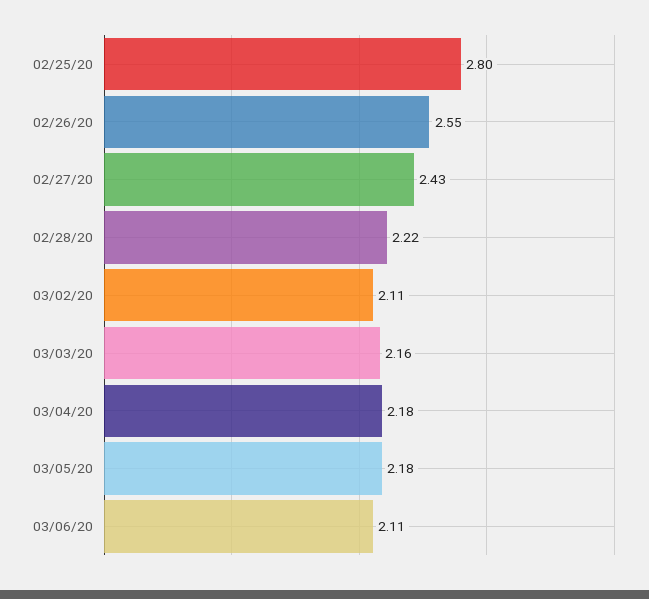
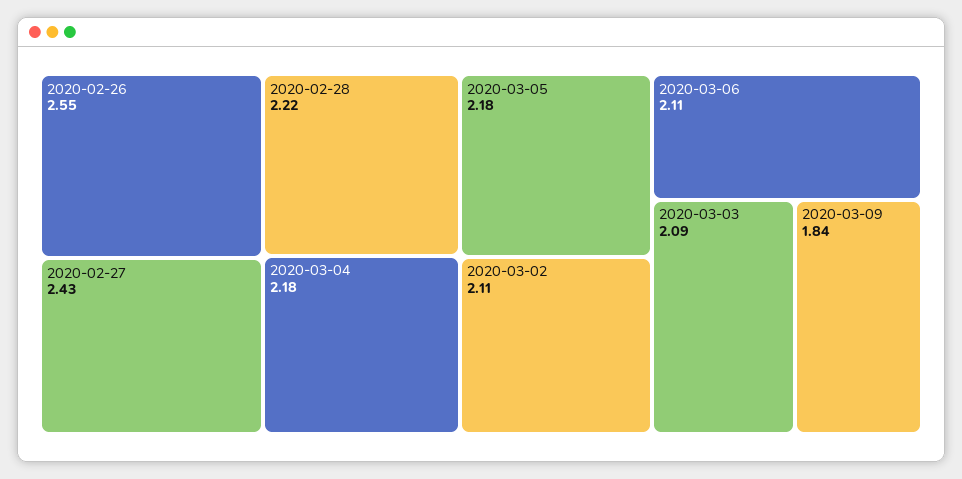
02/25/20: 2.8 -> none
03/03/20: 2.16 -> 2.09
2020-03-09: none -> 1.84

